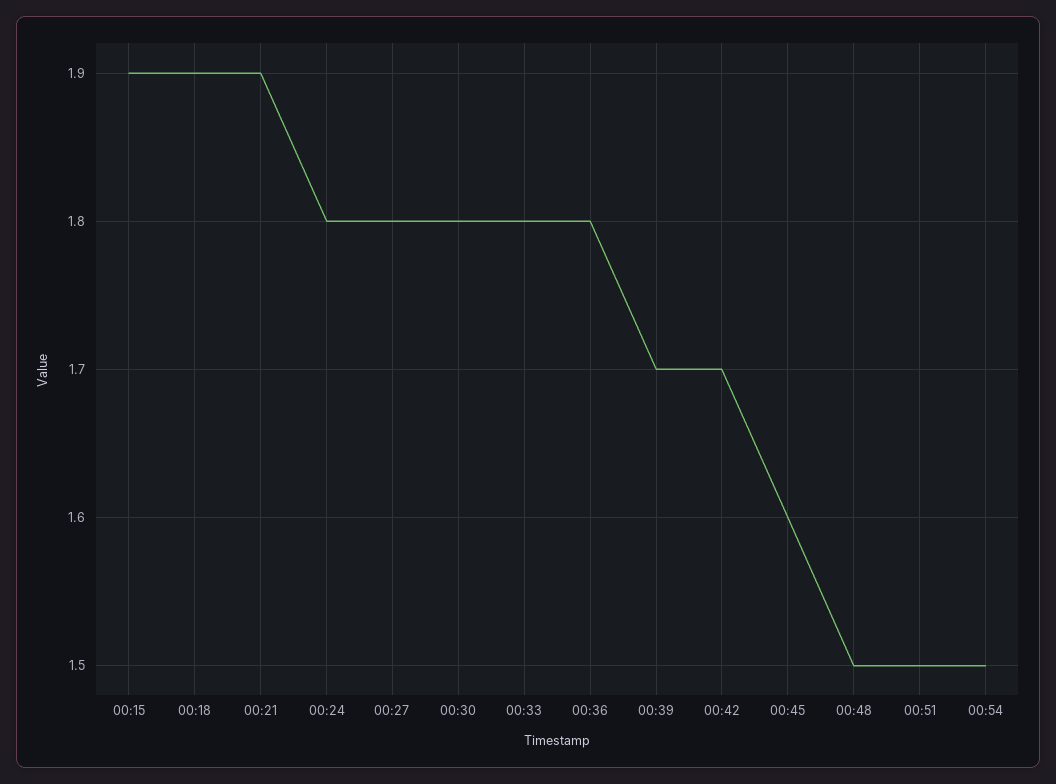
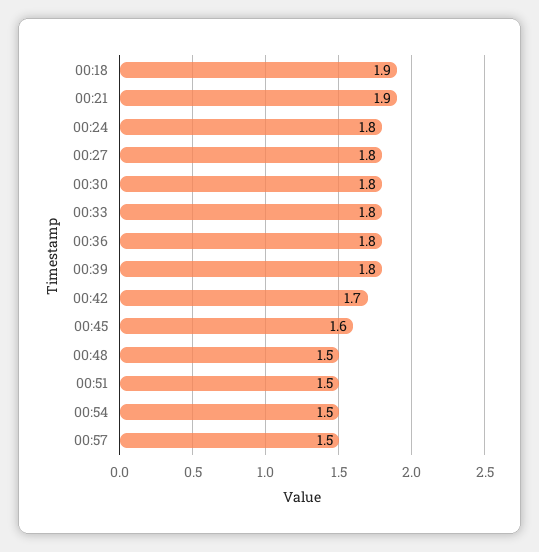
00:15: 1.9 -> none
00:39: 1.7 -> 1.8
00:57: none -> 1.5

